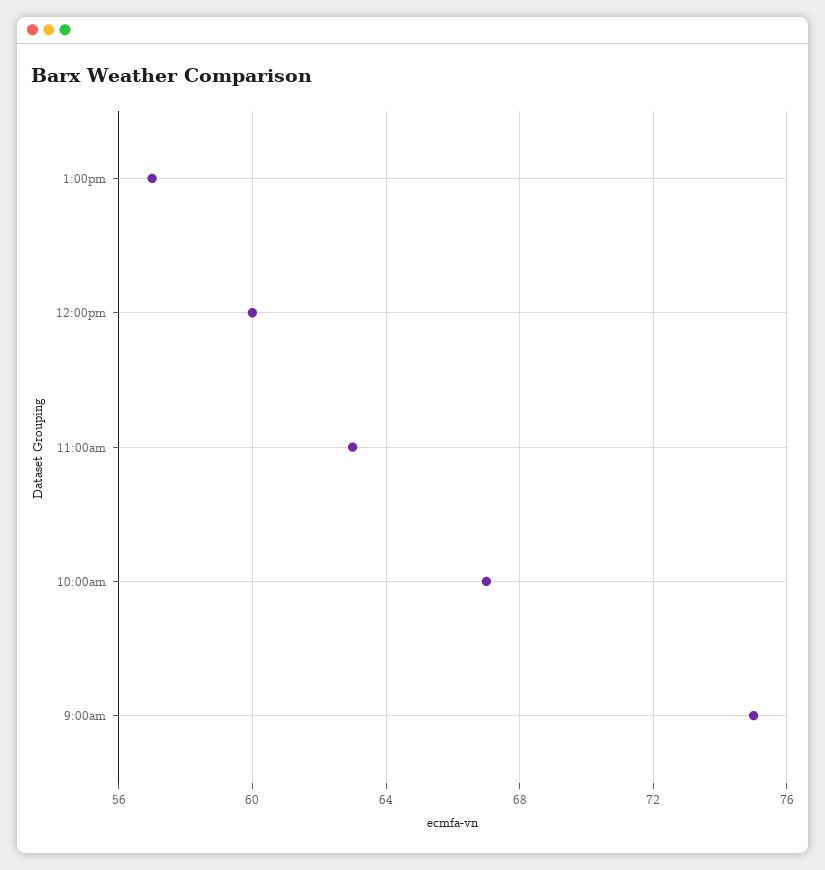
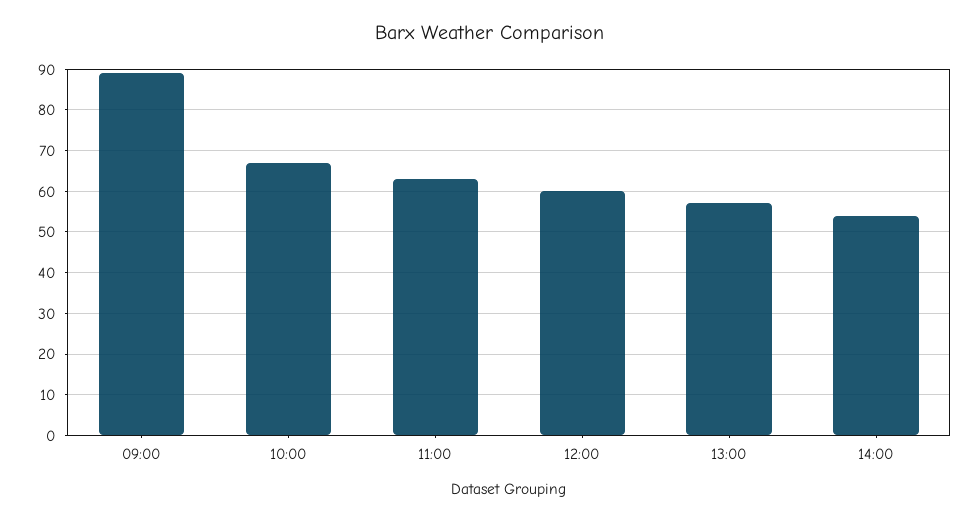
9:00am: 75 -> 90
14:00: none -> 55

